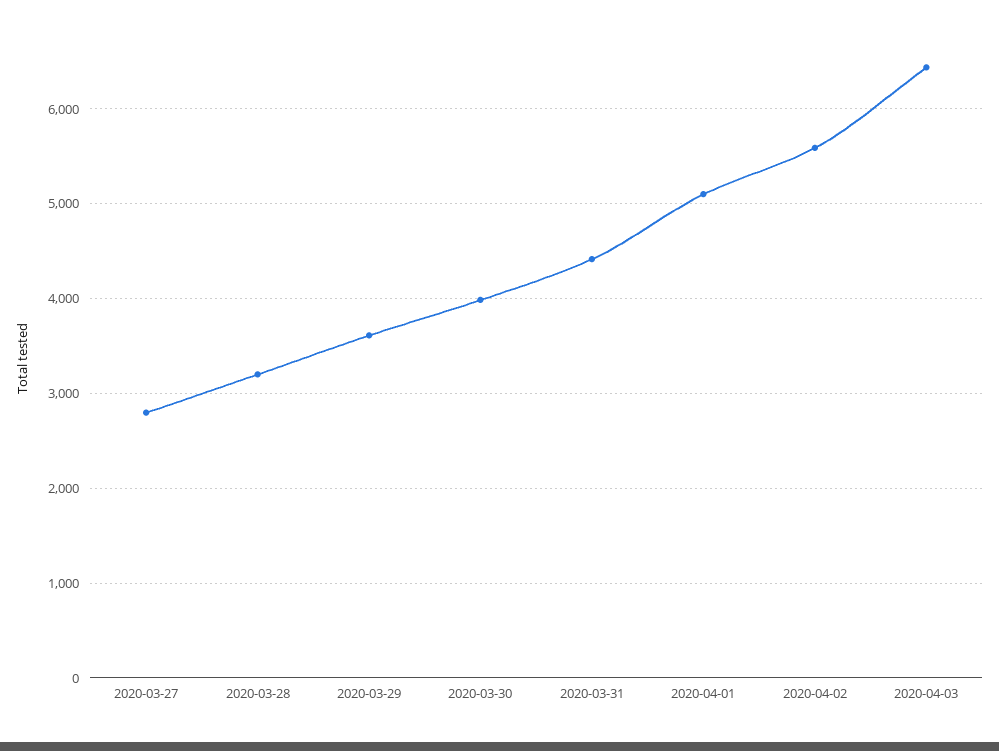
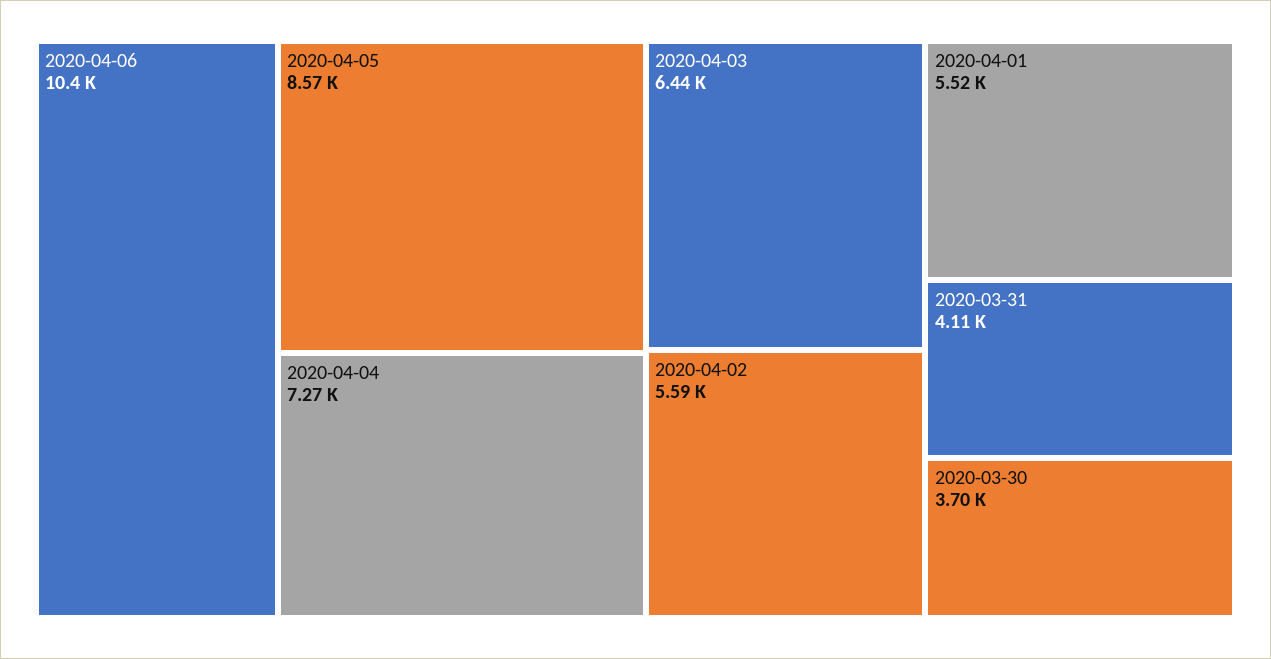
2020-03-27: 2800 -> none
2020-03-28: 3200 -> none
2020-03-29: 3600 -> none
2020-03-30: 4000 -> 3700
2020-03-31: 4400 -> 4110
2020-04-01: 5100 -> 5520
2020-04-06: none -> 10400
2020-04-05: none -> 8570
2020-04-04: none -> 7270

